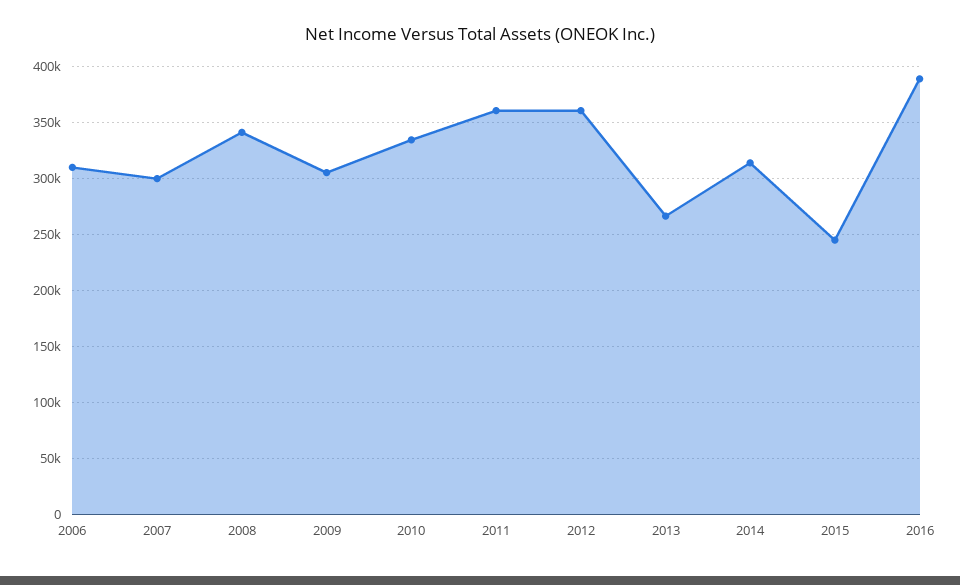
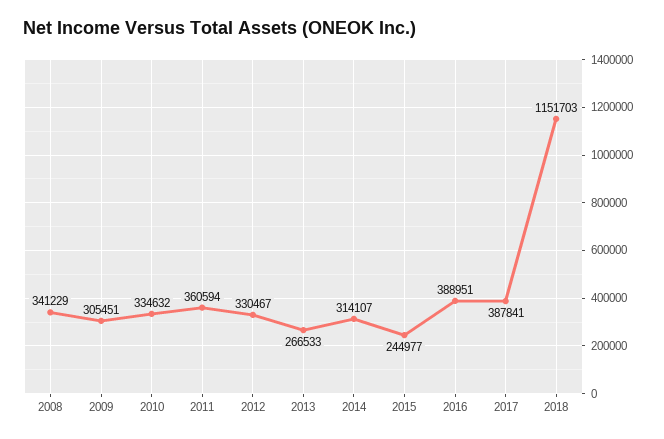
2006: 310000 -> none
2007: 300000 -> none
2012: 360000 -> 330467
2017: none -> 387841
2018: none -> 1151703

